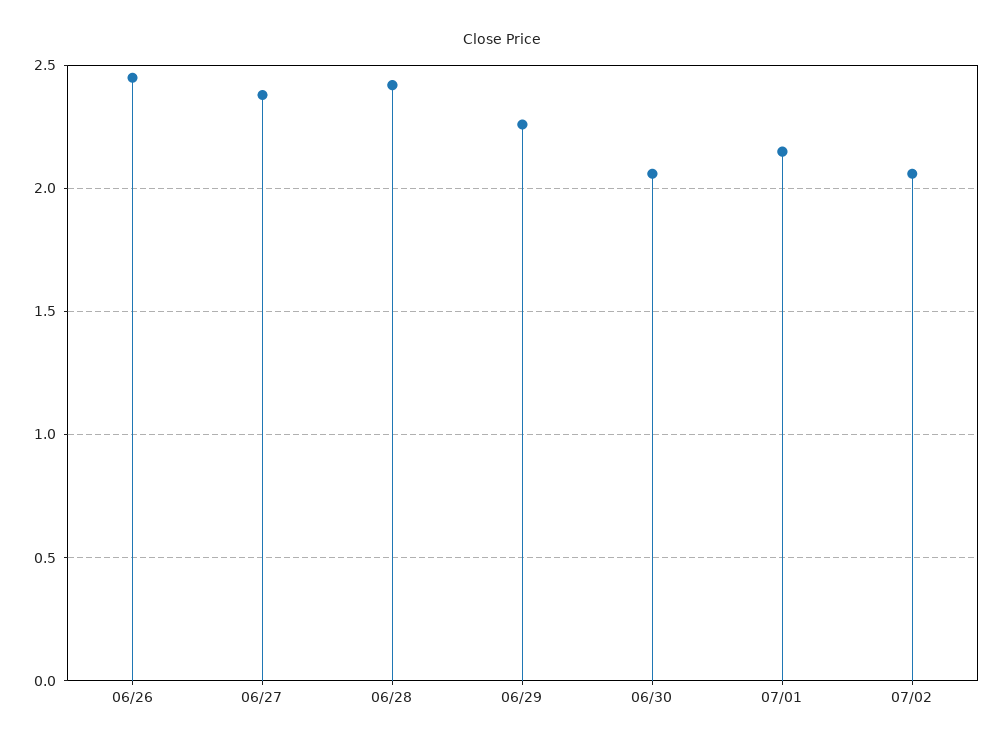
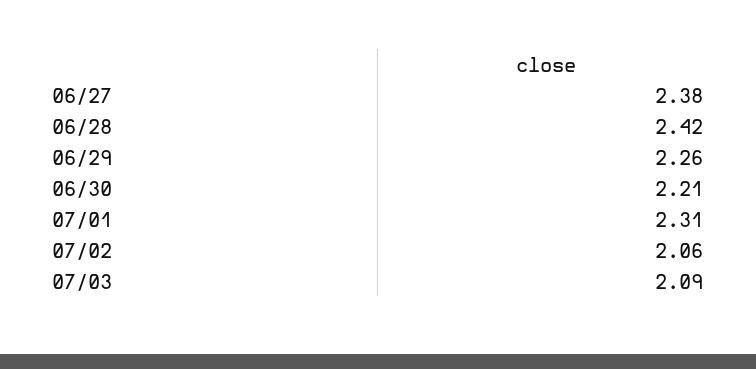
06/26: 2.45 -> none
06/30: 2.05 -> 2.21
07/01: 2.15 -> 2.31
07/03: none -> 2.09

